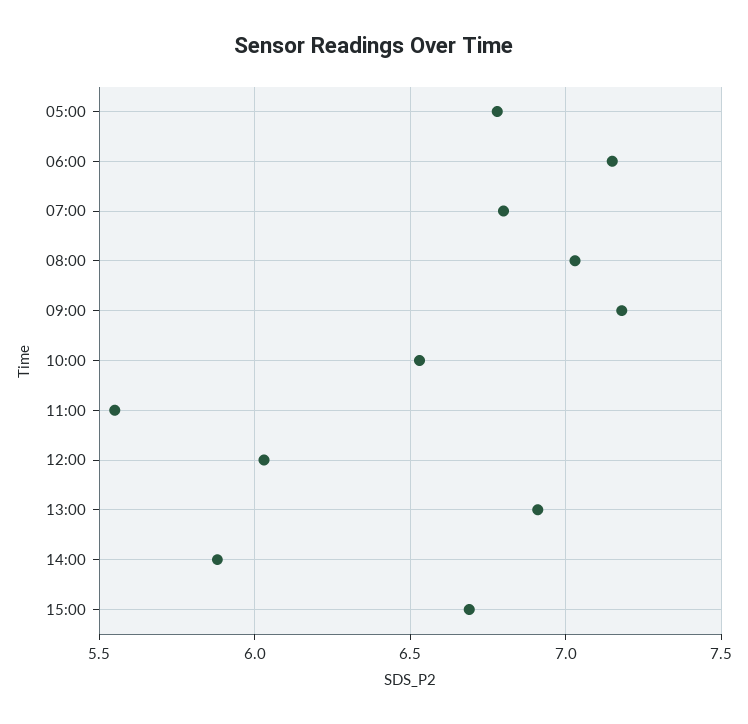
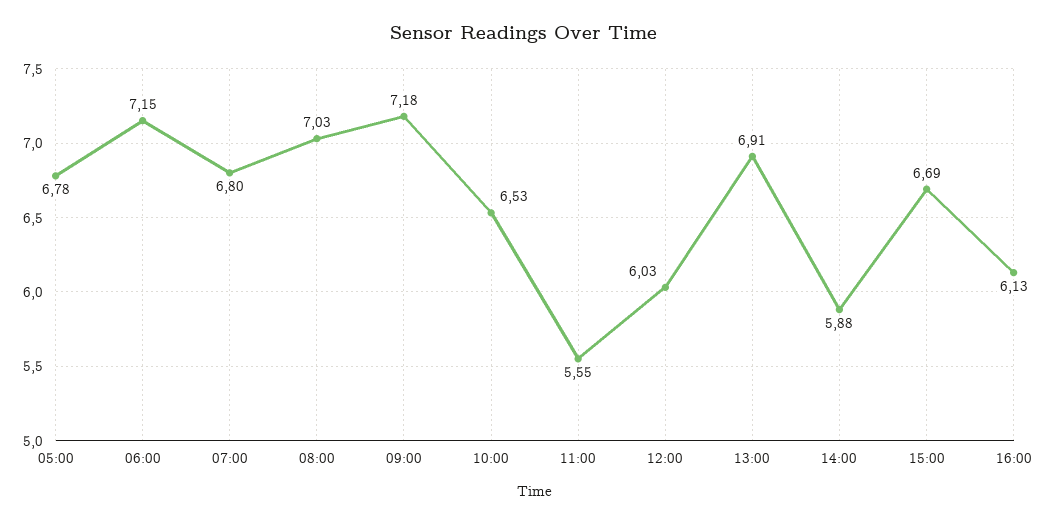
16:00: none -> 6.13

